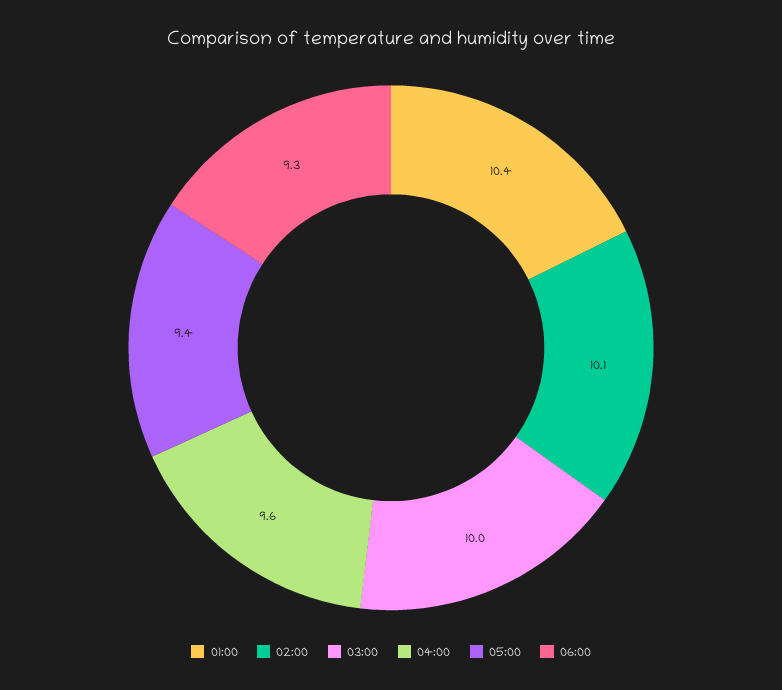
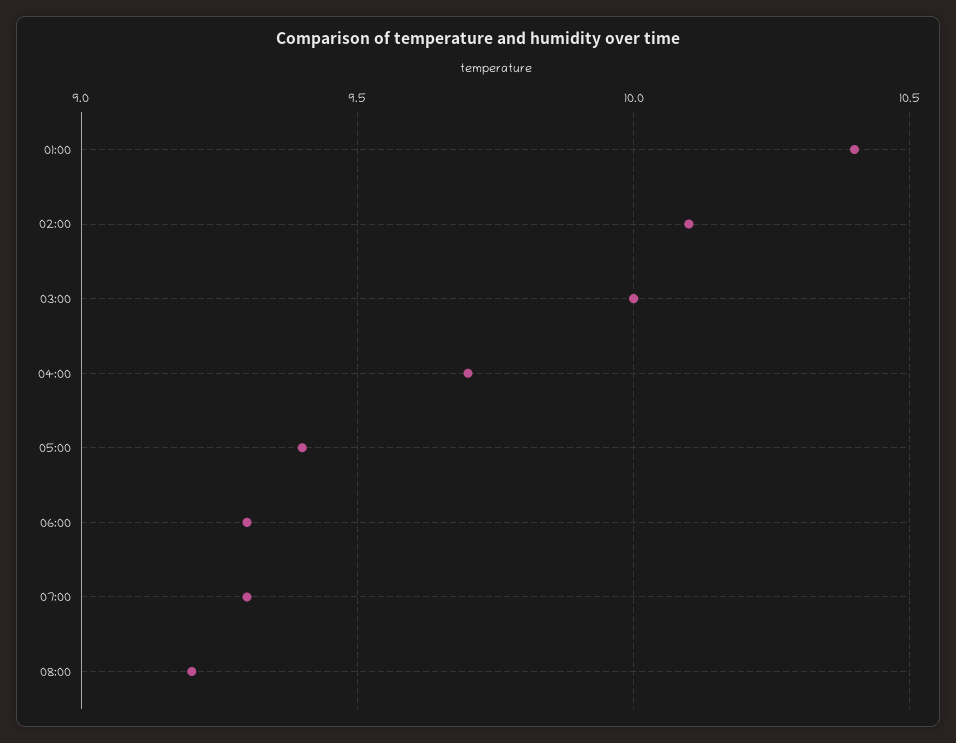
04:00: 9.6 -> 9.7
07:00: none -> 9.3
08:00: none -> 9.2

